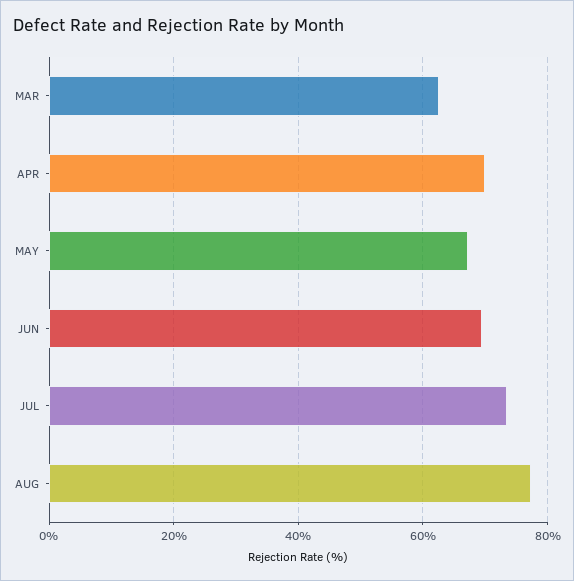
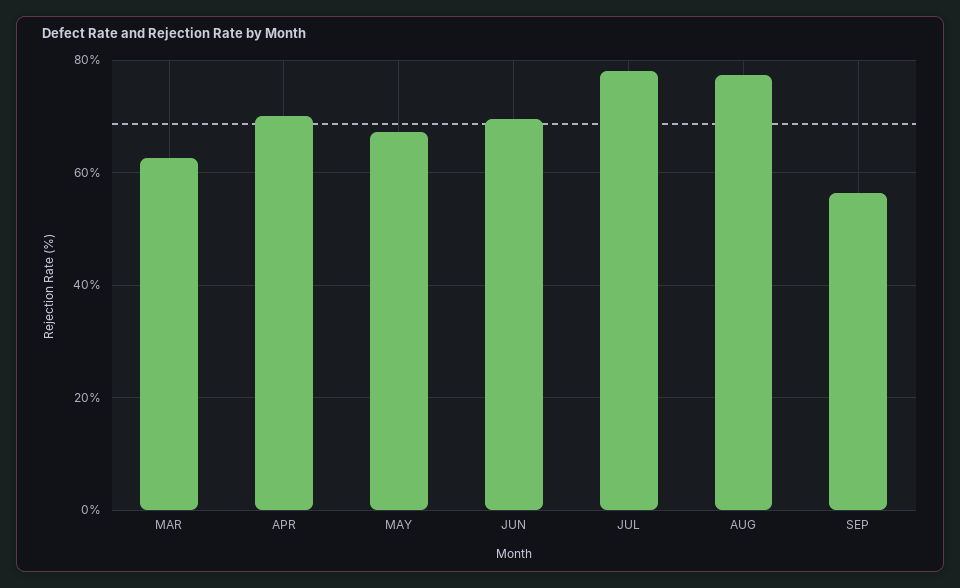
JUL: 74 -> 78
SEP: none -> 56

